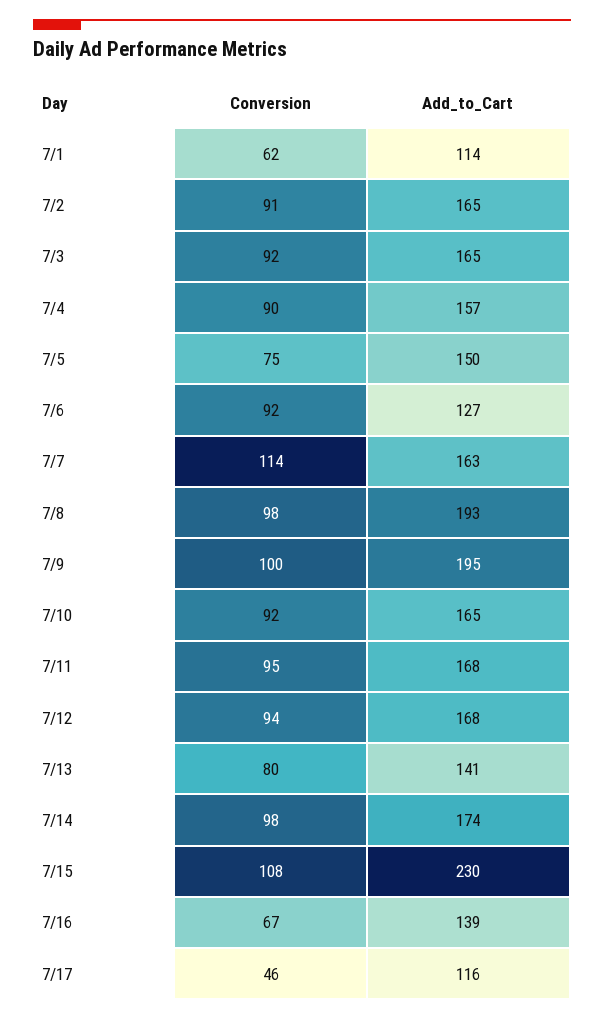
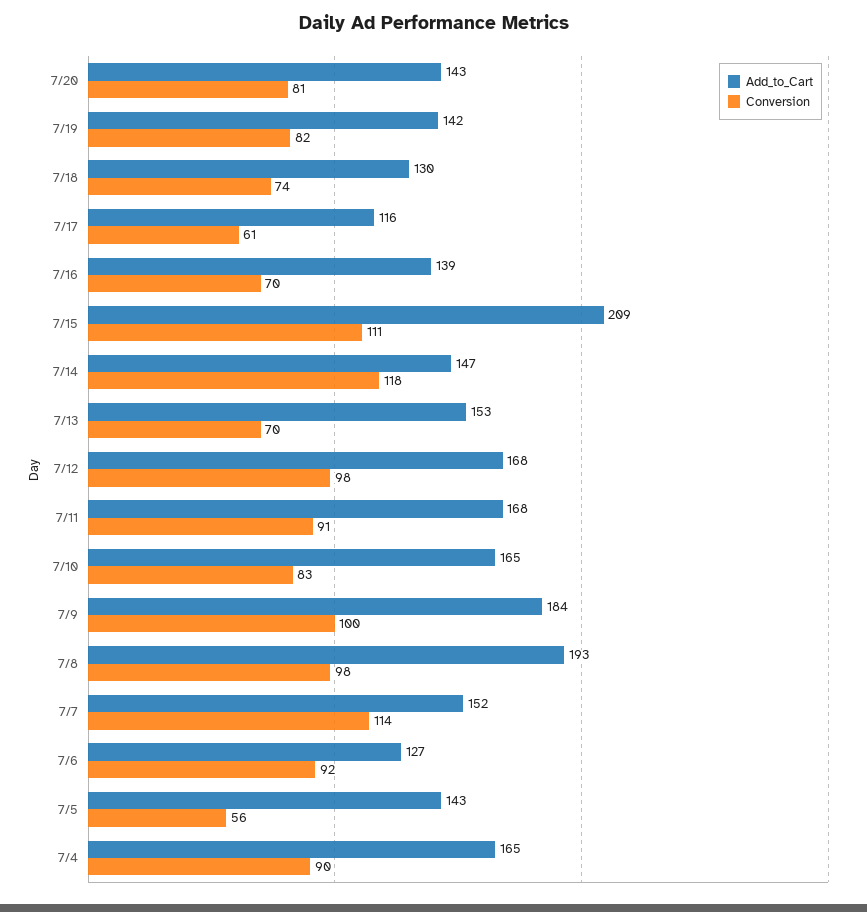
Conversion, 7/1: 62 -> none
Add_to_Cart, 7/1: 114 -> none
Conversion, 7/2: 91 -> none
Add_to_Cart, 7/2: 165 -> none
Conversion, 7/3: 92 -> none
Add_to_Cart, 7/3: 165 -> none
Add_to_Cart, 7/4: 157 -> 165
Conversion, 7/5: 75 -> 56
Add_to_Cart, 7/5: 150 -> 143
Add_to_Cart, 7/7: 163 -> 152
Add_to_Cart, 7/9: 195 -> 184
Conversion, 7/10: 92 -> 83
Conversion, 7/11: 95 -> 91
Conversion, 7/12: 94 -> 98
Conversion, 7/13: 80 -> 70
Add_to_Cart, 7/13: 141 -> 153
Conversion, 7/14: 98 -> 118
Add_to_Cart, 7/14: 174 -> 147
Conversion, 7/15: 108 -> 111
Add_to_Cart, 7/15: 230 -> 209
Conversion, 7/16: 67 -> 70
Conversion, 7/17: 46 -> 61
Add_to_Cart, 7/20: none -> 143
Conversion, 7/20: none -> 81
Add_to_Cart, 7/19: none -> 142
Conversion, 7/19: none -> 82
Add_to_Cart, 7/18: none -> 130
Conversion, 7/18: none -> 74

